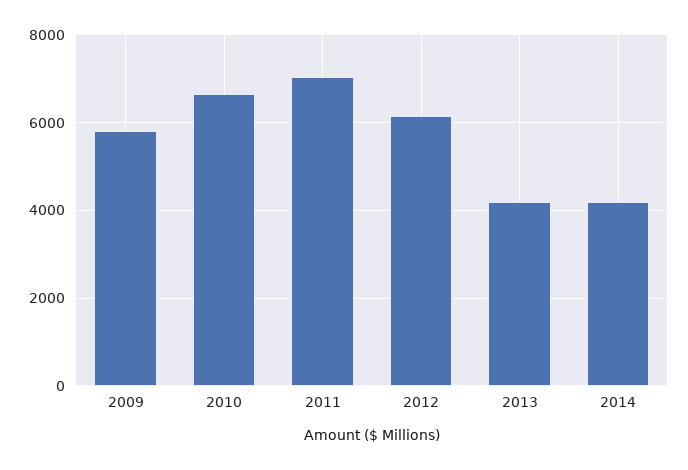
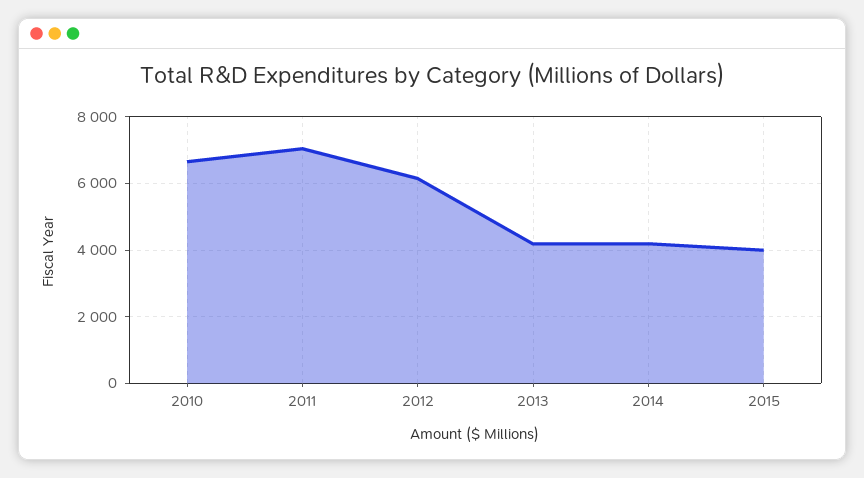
2009: 5800 -> none
2015: none -> 4000

